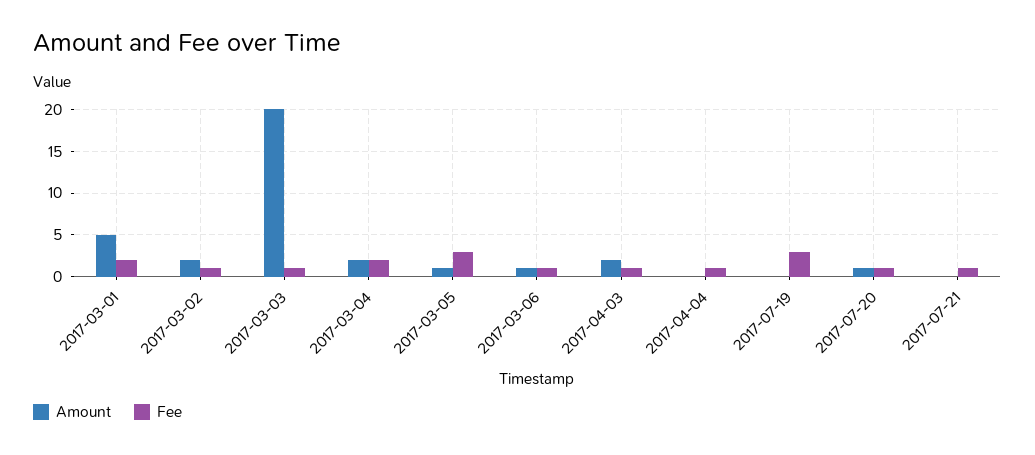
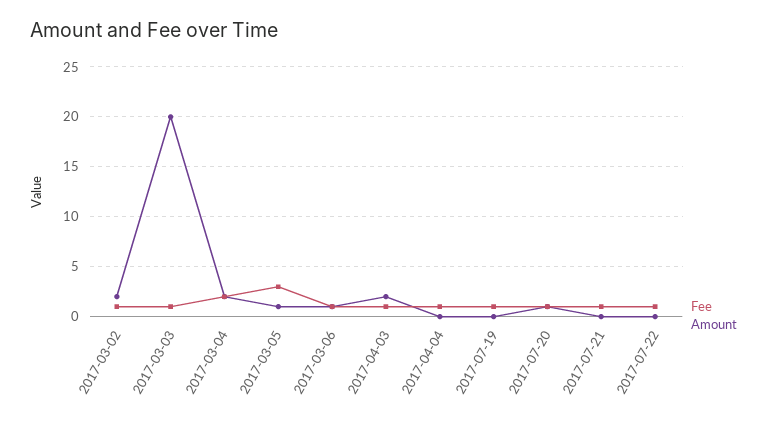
Amount, 2017-03-01: 5 -> none
Fee, 2017-03-01: 2 -> none
Fee, 2017-07-19: 3 -> 1
Fee, 2017-07-22: none -> 1
Amount, 2017-07-22: none -> 0

